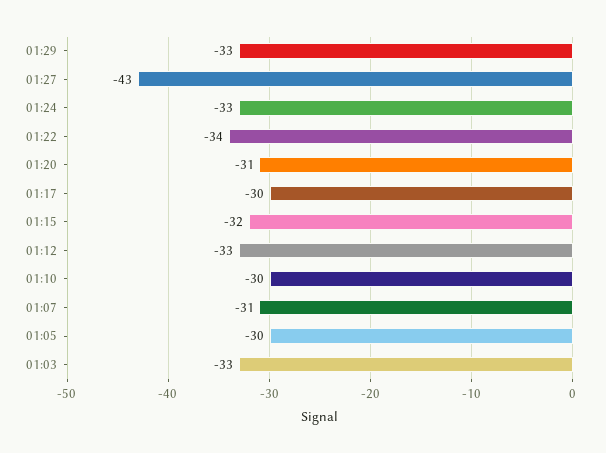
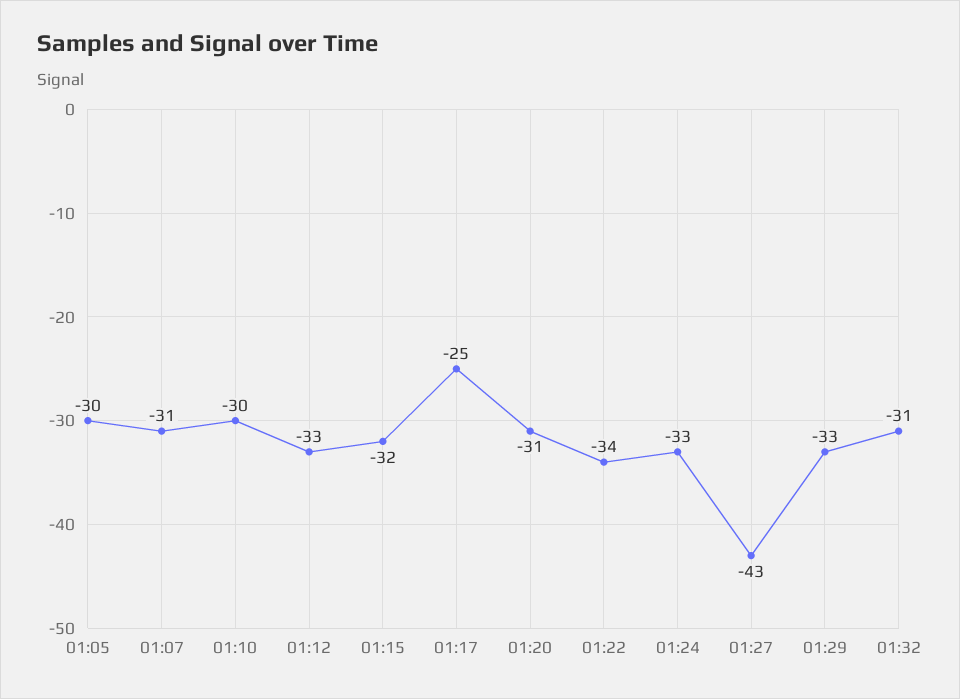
01:17: -30 -> -25
01:03: -33 -> none
01:32: none -> -31

